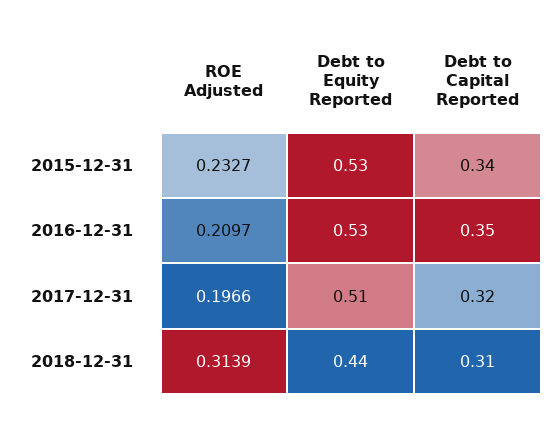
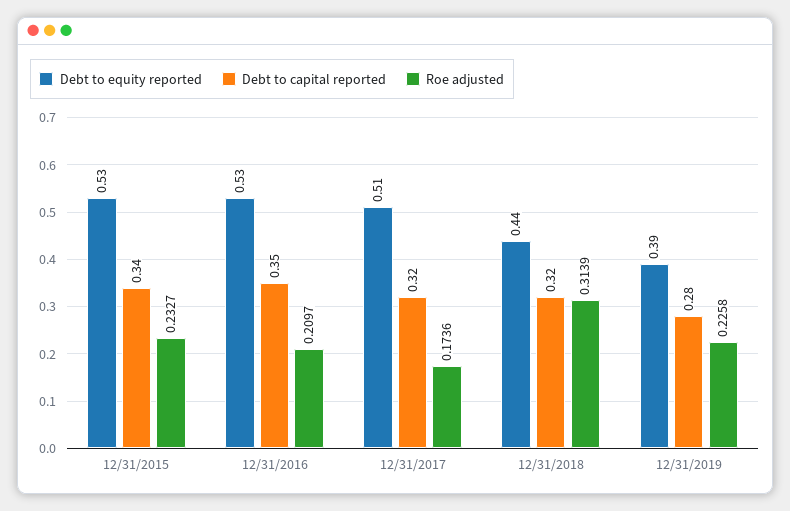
ROE Adjusted, 2017-12-31: 0.1966 -> 0.1736
Debt to Capital Reported, 2018-12-31: 0.31 -> 0.32
Debt to Equity Reported, 12/31/2019: none -> 0.39
Debt to Capital Reported, 12/31/2019: none -> 0.28
ROE Adjusted, 12/31/2019: none -> 0.2258

